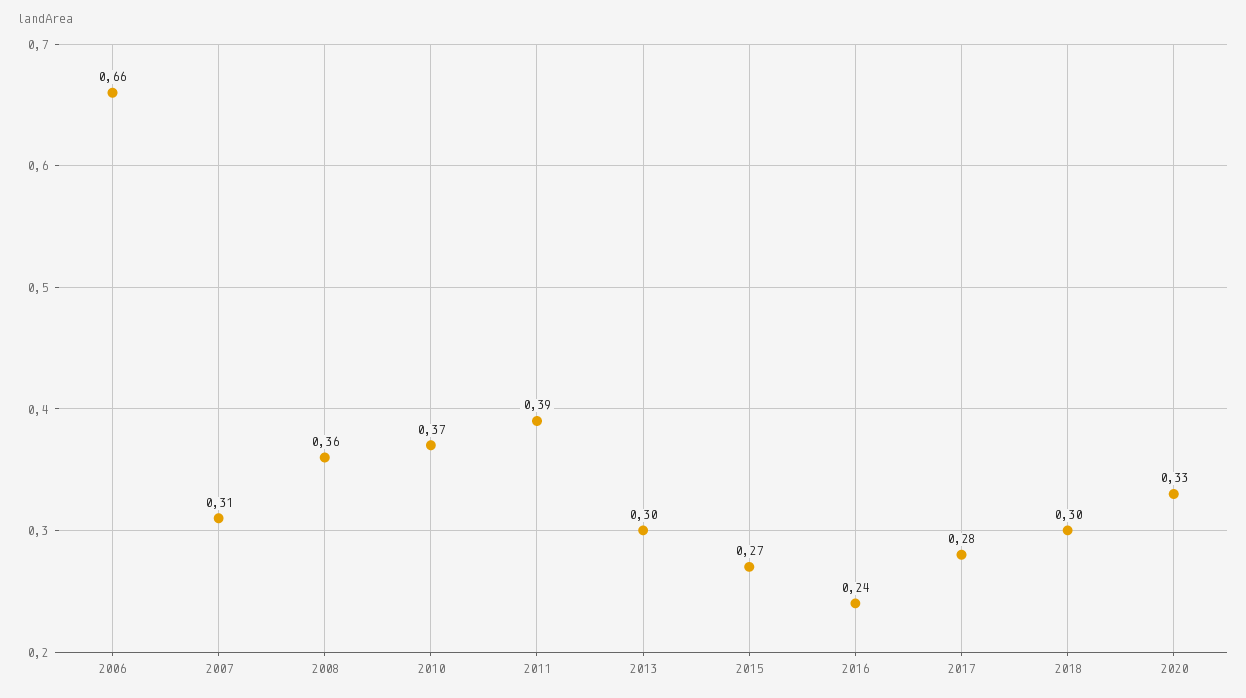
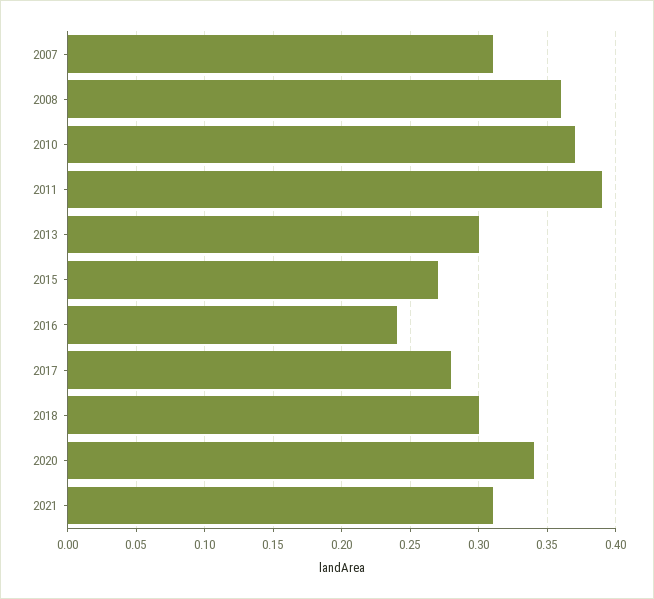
2006: 0.66 -> none
2020: 0.33 -> 0.34
2021: none -> 0.31

